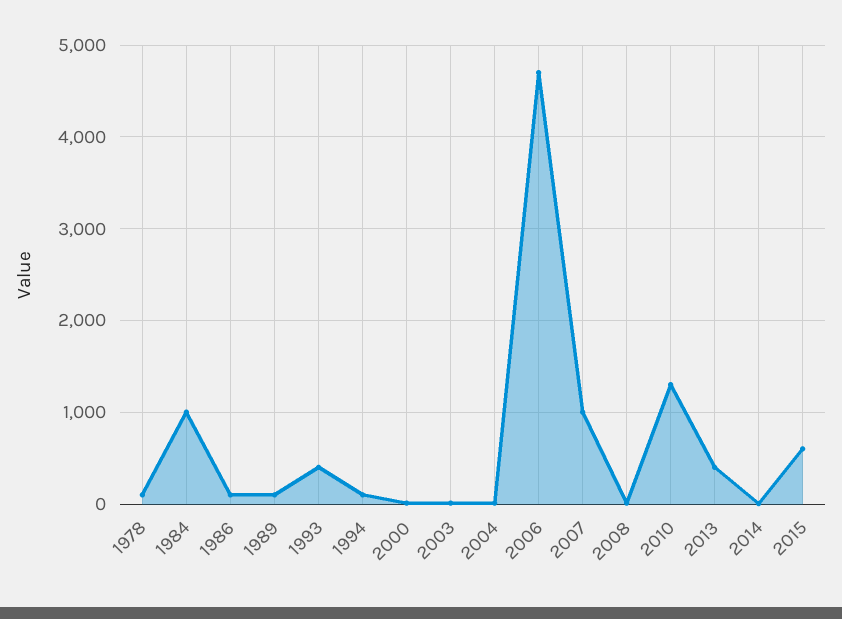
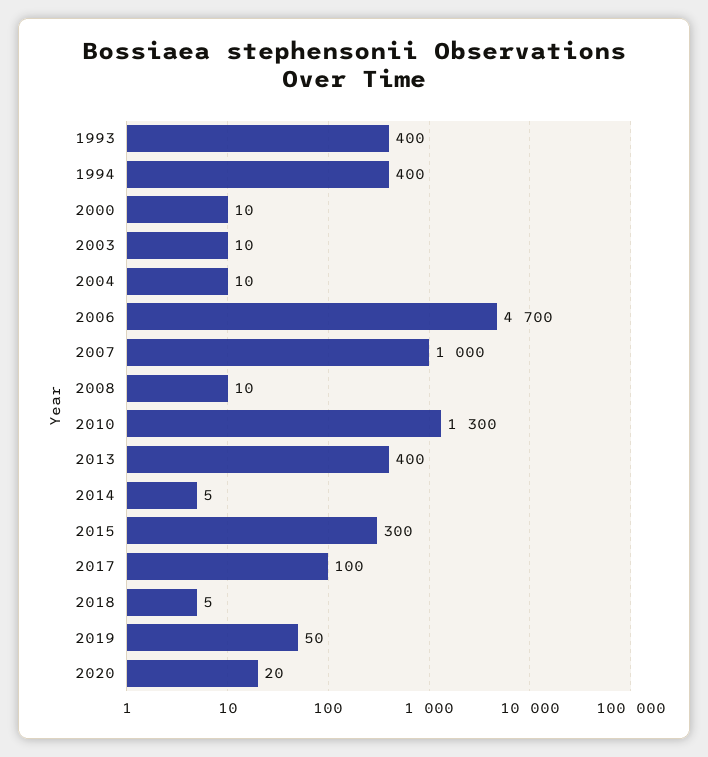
1978: 100 -> none
1984: 1000 -> none
1986: 100 -> none
1989: 100 -> none
1994: 100 -> 400
2015: 600 -> 300
2017: none -> 100
2018: none -> 5
2019: none -> 50
2020: none -> 20

